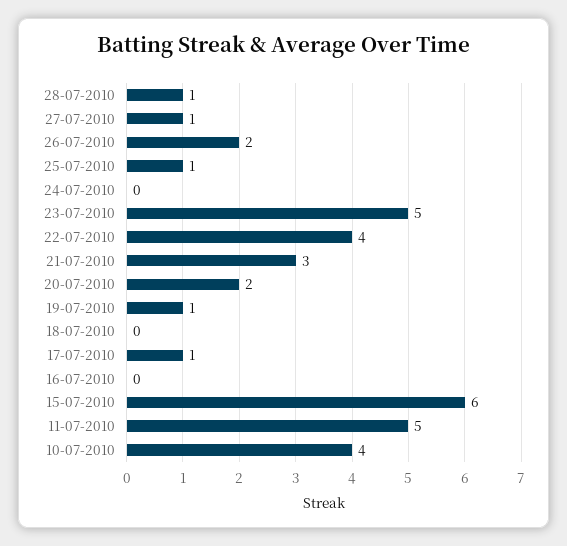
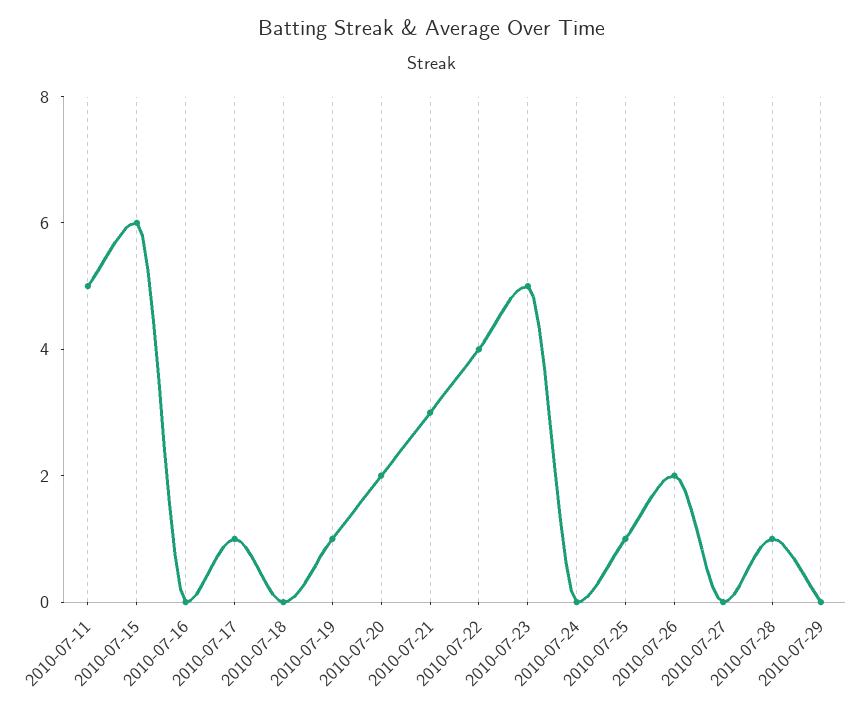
27-07-2010: 1 -> 0
10-07-2010: 4 -> none
2010-07-29: none -> 0

